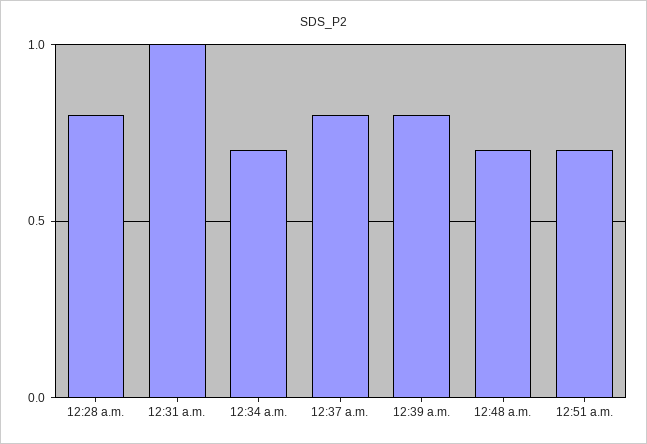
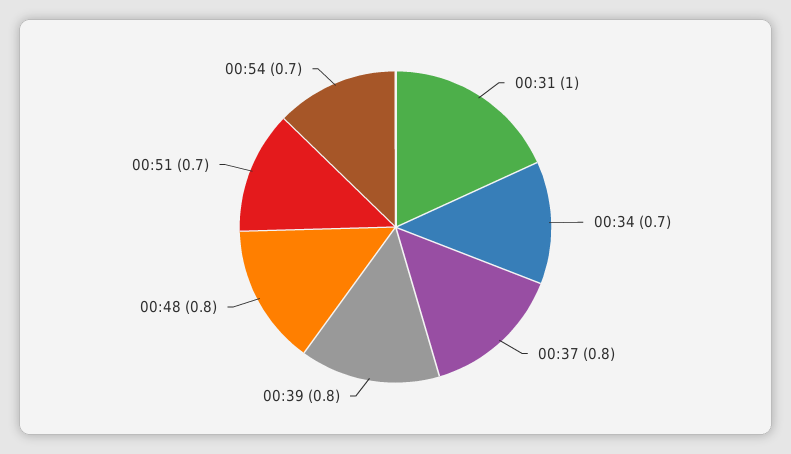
12:28 a.m.: 0.8 -> none
12:48 a.m.: 0.7 -> 0.8
00:54: none -> 0.7

